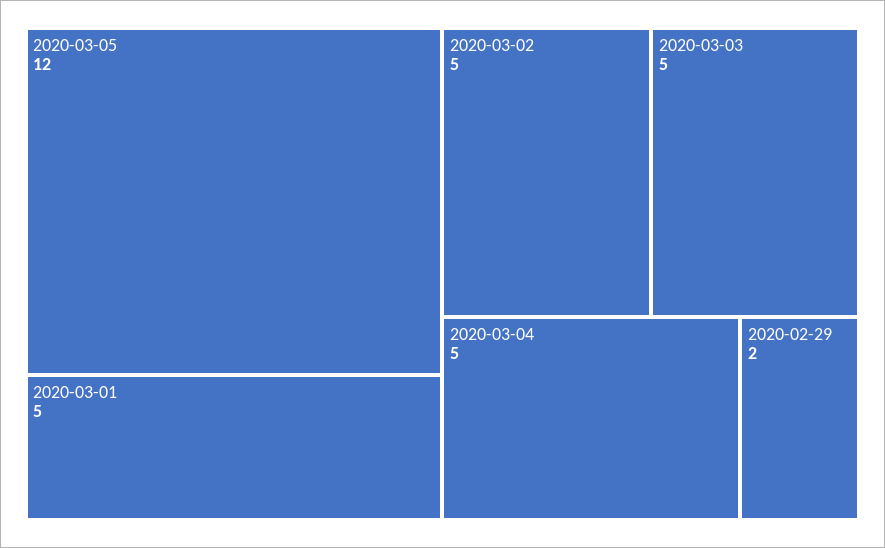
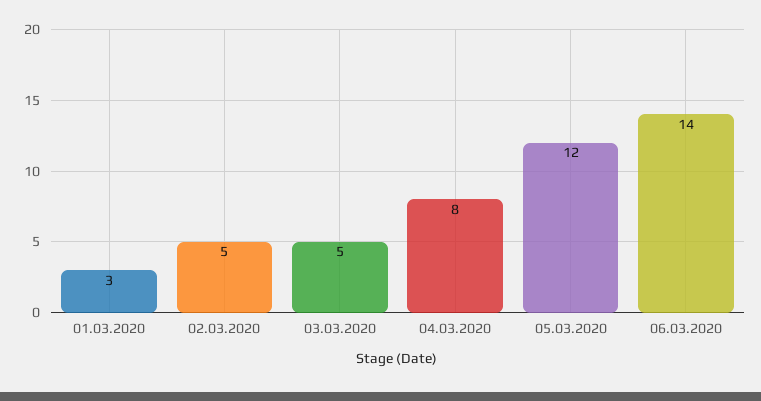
2020-03-01: 5 -> 3
2020-03-04: 5 -> 8
2020-02-29: 2 -> none
06.03.2020: none -> 14

